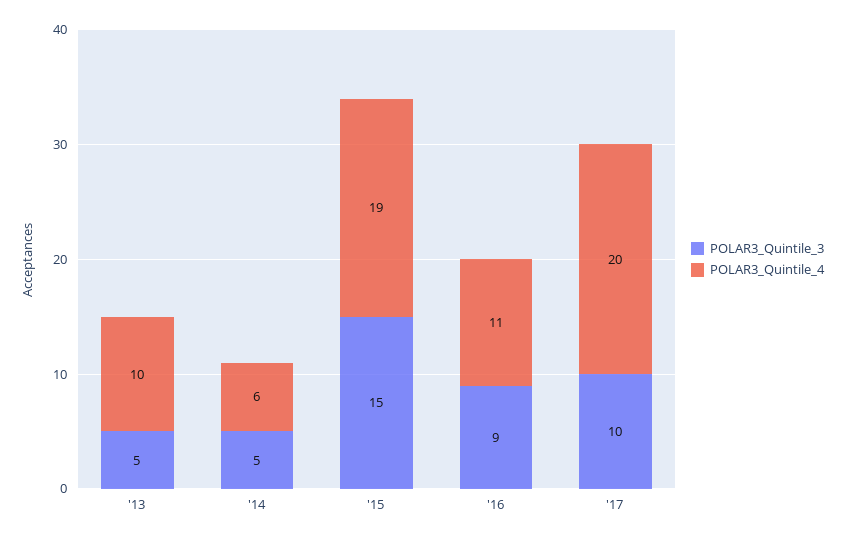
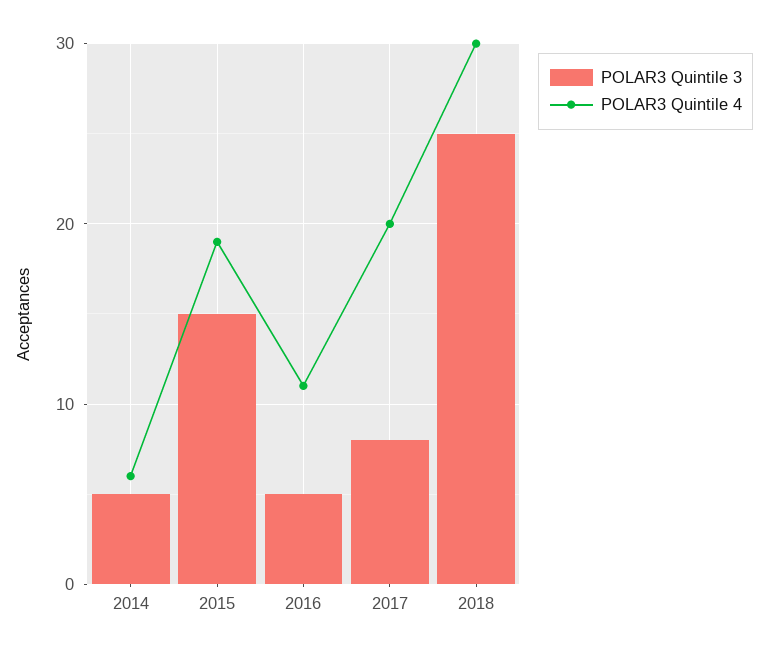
POLAR3_Quintile_3, '13: 5 -> none
POLAR3_Quintile_4, '13: 10 -> none
POLAR3_Quintile_3, '16: 9 -> 5
POLAR3_Quintile_3, '17: 10 -> 8
POLAR3_Quintile_3, 2018: none -> 25
POLAR3_Quintile_4, 2018: none -> 30

